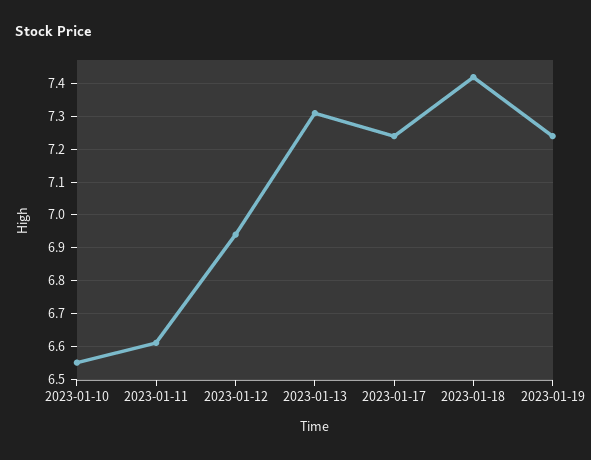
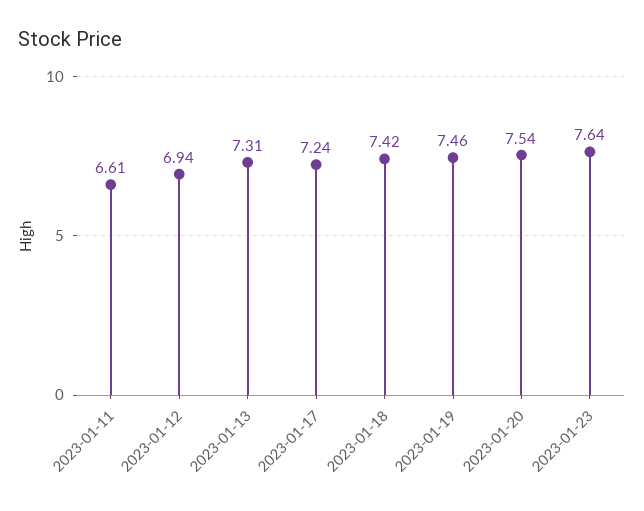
2023-01-10: 6.55 -> none
2023-01-19: 7.25 -> 7.46
2023-01-20: none -> 7.54
2023-01-23: none -> 7.64

